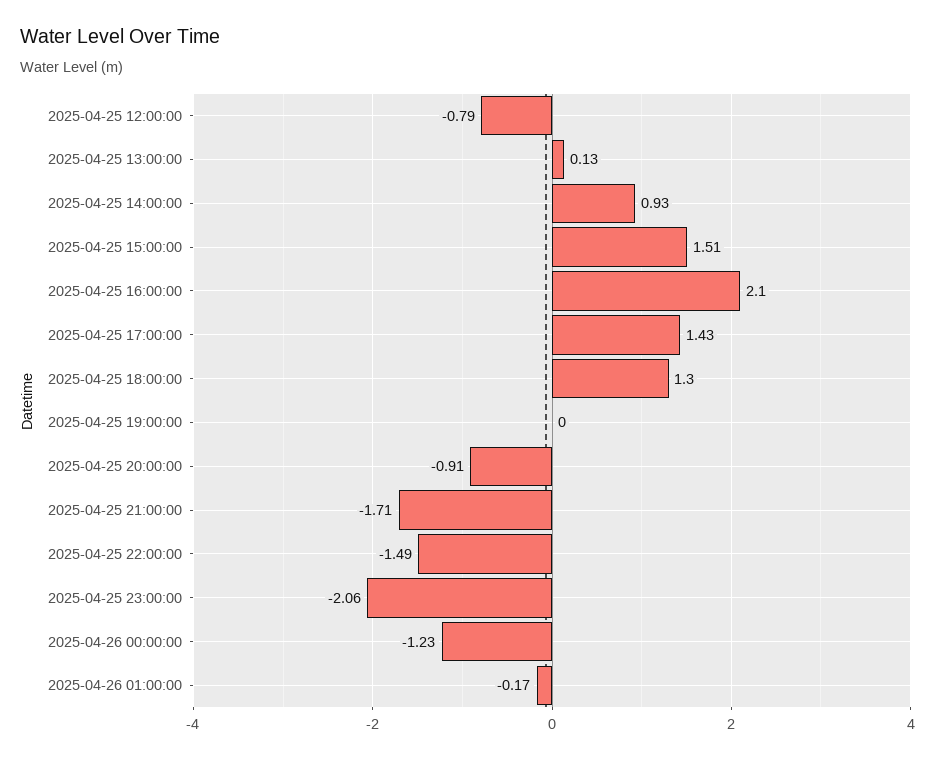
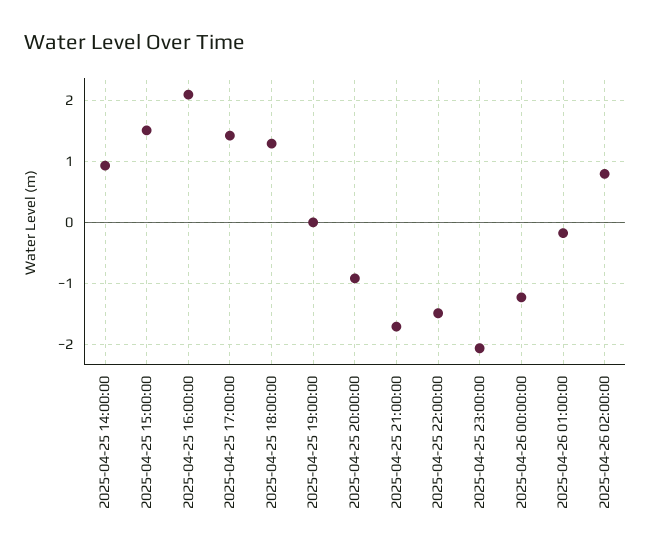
2025-04-25 12:00:00: -0.79 -> none
2025-04-25 13:00:00: 0.13 -> none
2025-04-26 02:00:00: none -> 0.8

